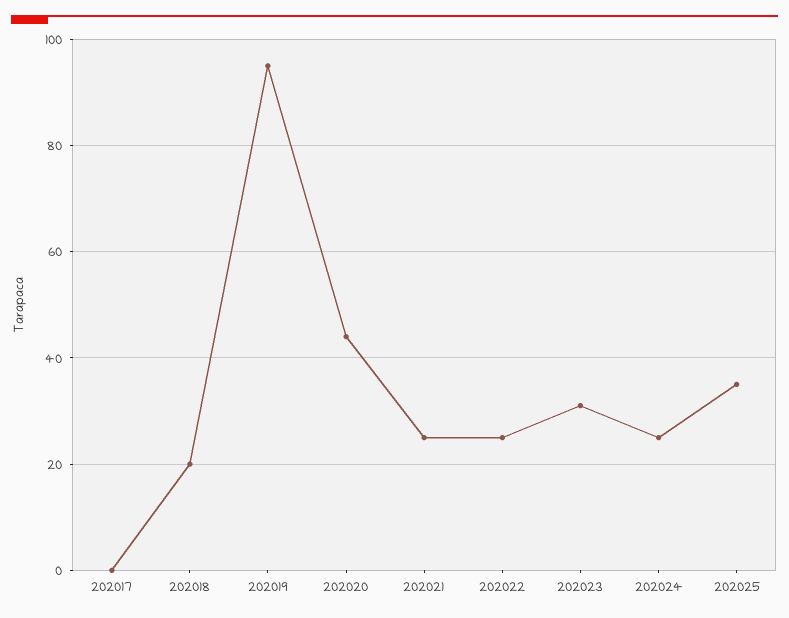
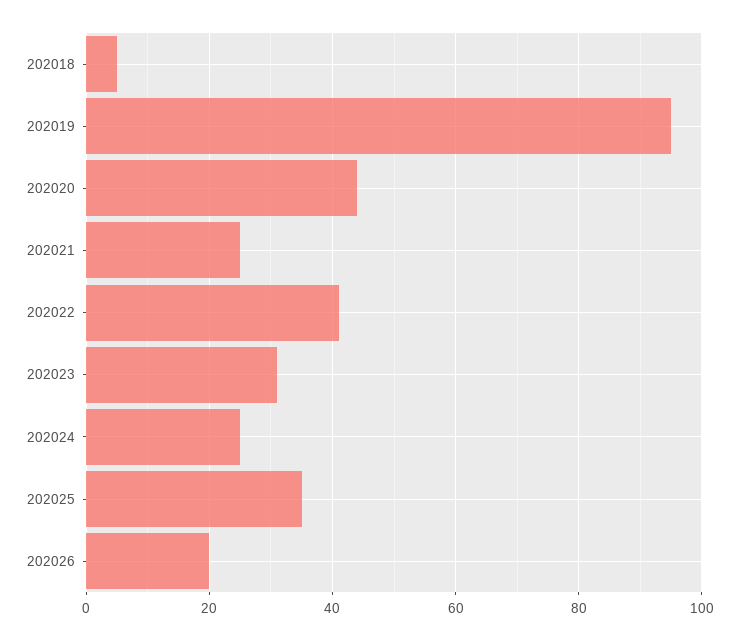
202017: 0 -> none
202018: 20 -> 5
202022: 25 -> 40
202026: none -> 20

